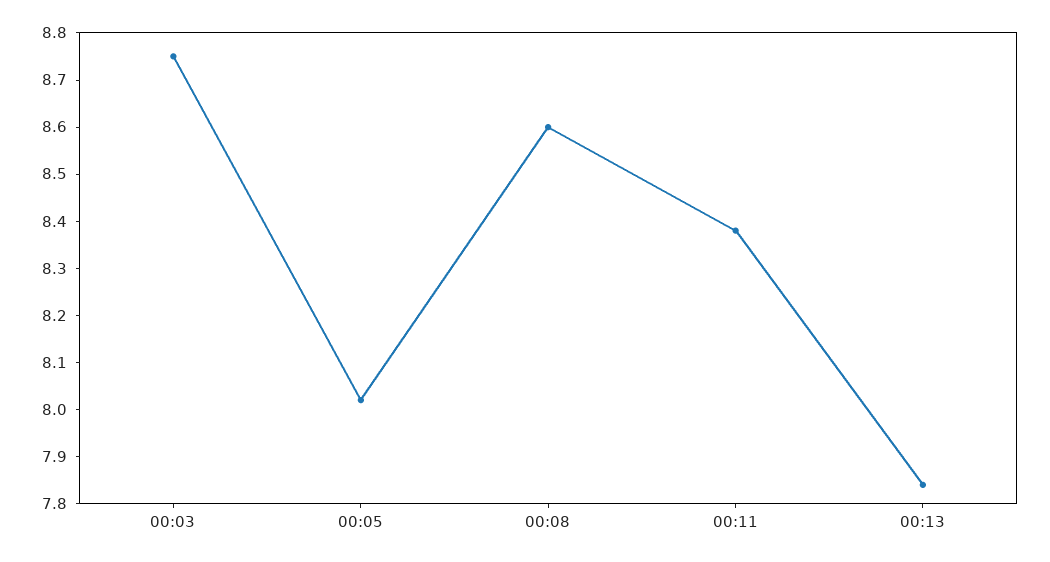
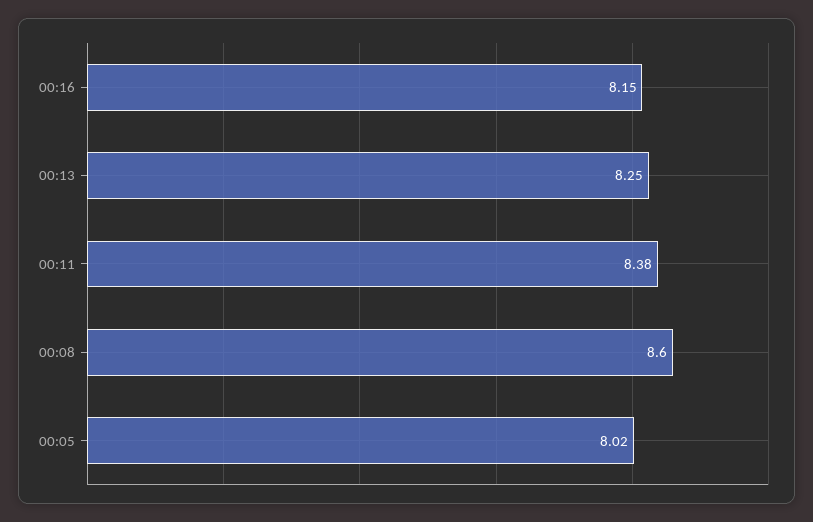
00:03: 8.75 -> none
00:13: 7.85 -> 8.25
00:16: none -> 8.15

